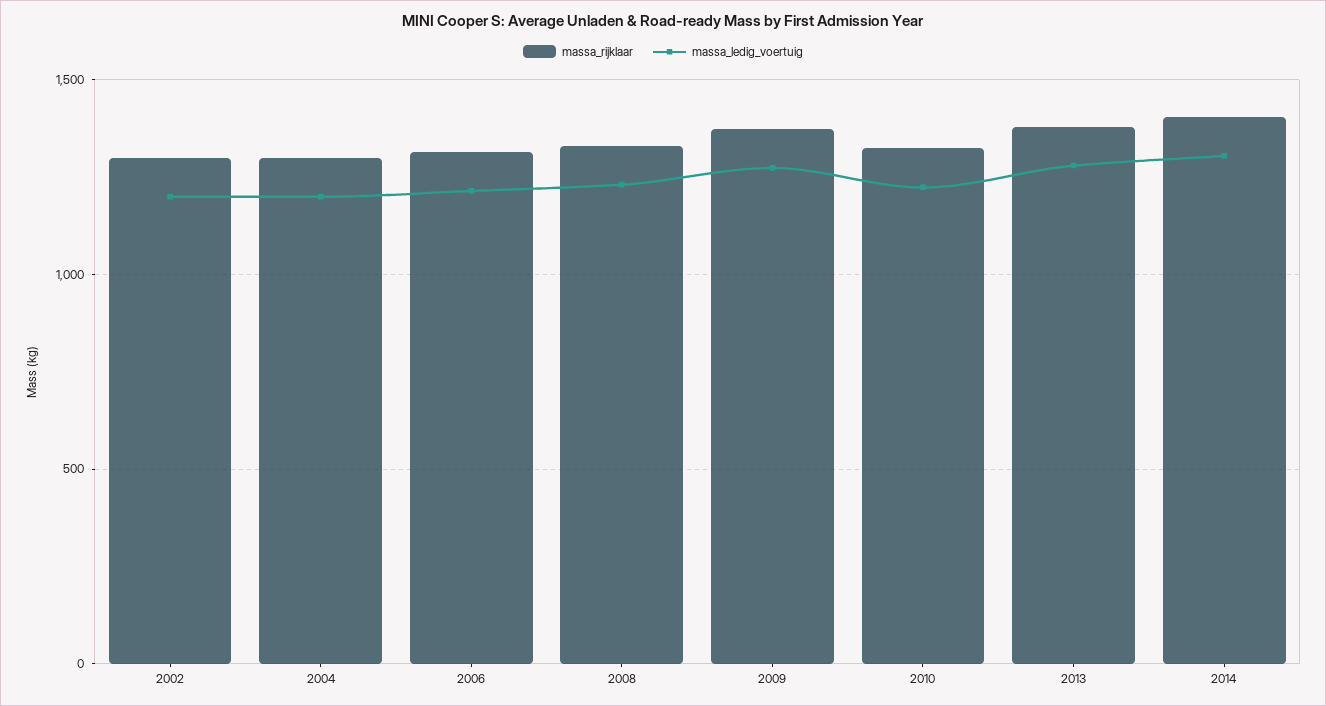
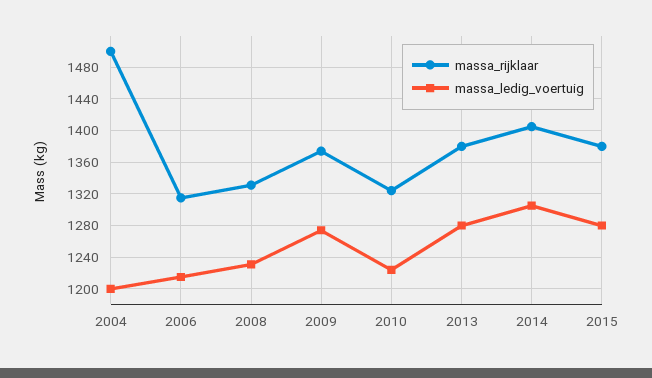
massa_rijklaar, 2002: 1300 -> none
massa_ledig_voertuig, 2002: 1200 -> none
massa_rijklaar, 2004: 1300 -> 1500
massa_rijklaar, 2015: none -> 1380
massa_ledig_voertuig, 2015: none -> 1280

